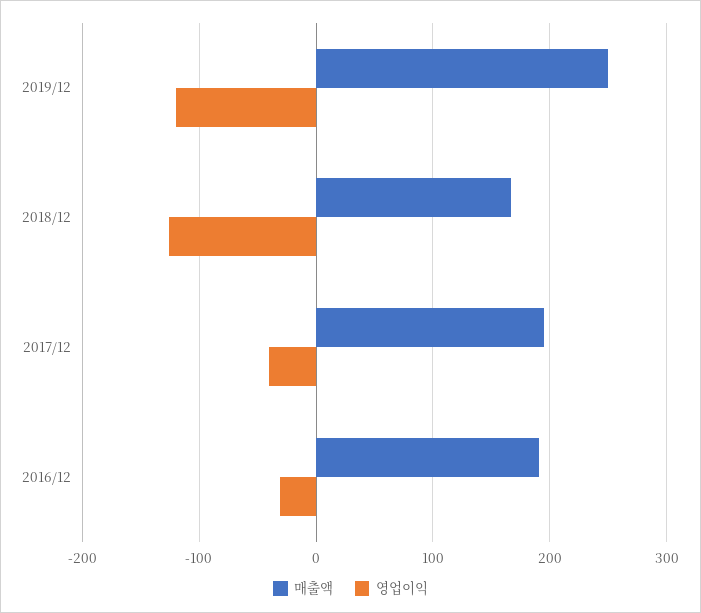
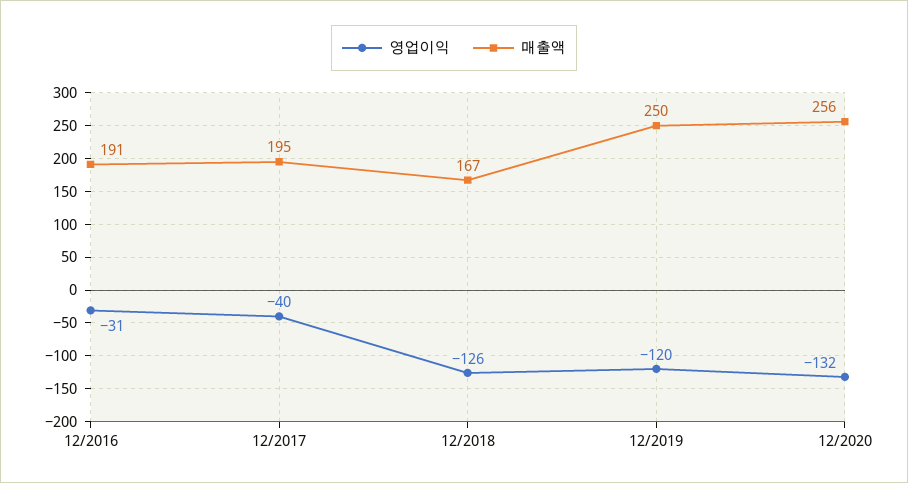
영업이익, 12/2020: none -> -132
매출액, 12/2020: none -> 256

